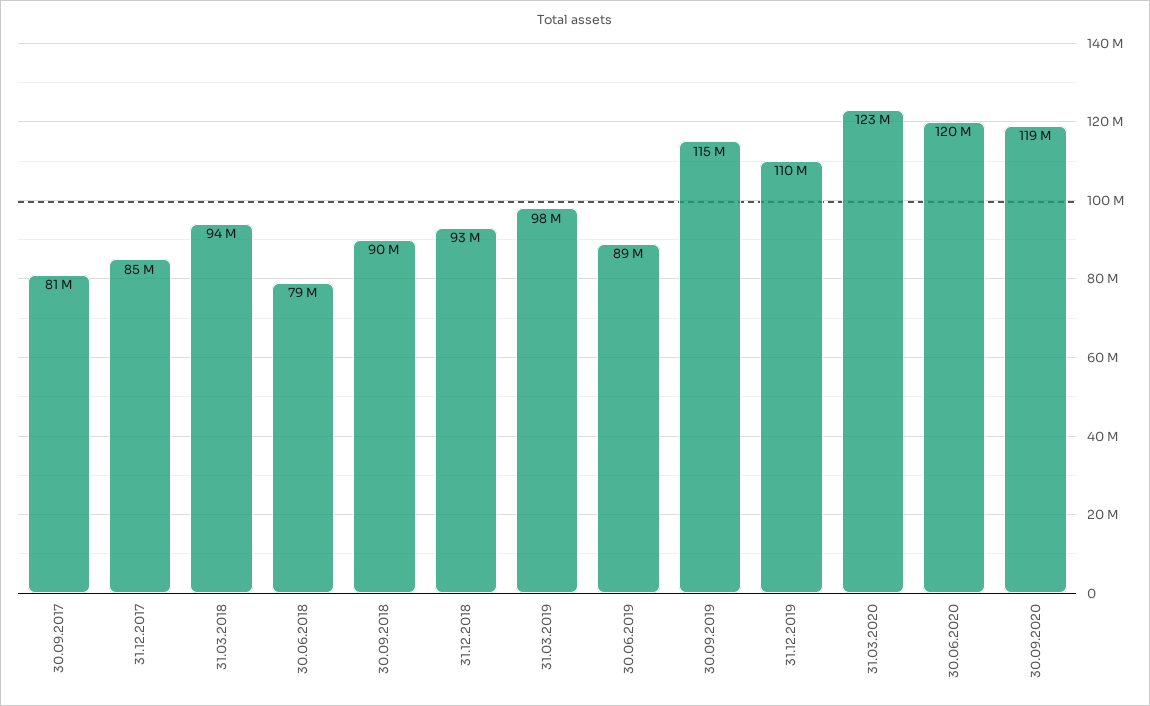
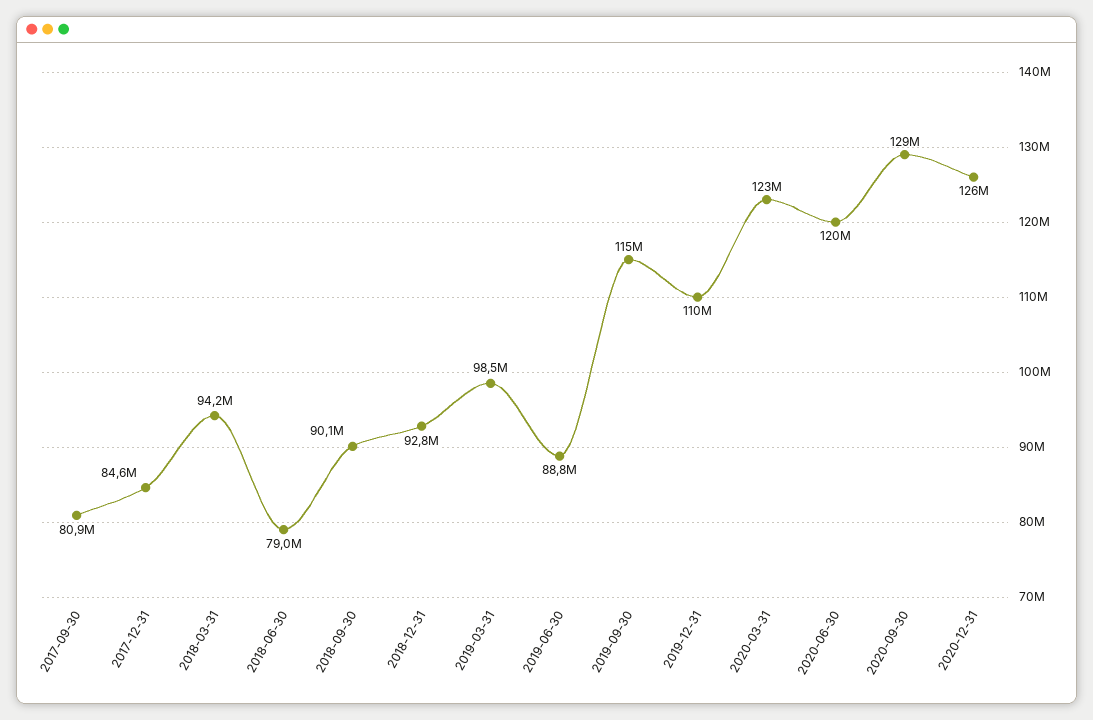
30.09.2020: 119000000 -> 129000000
2020-12-31: none -> 126000000

